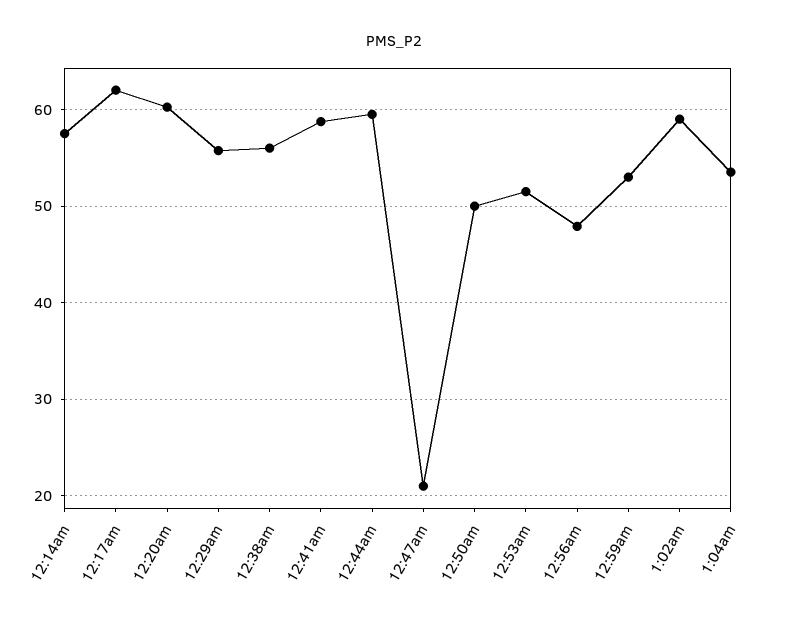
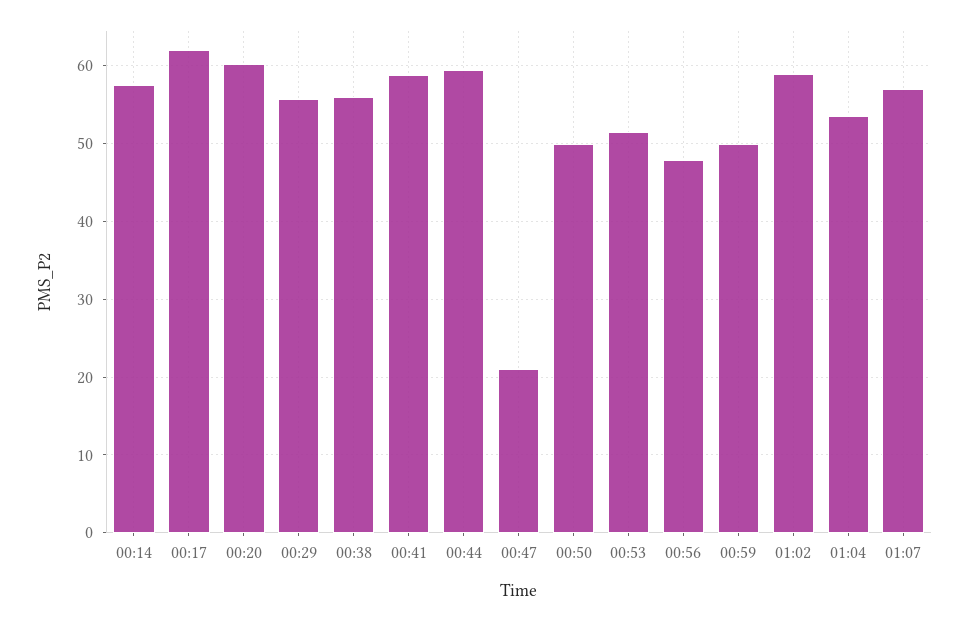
12:59am: 53 -> 50
01:07: none -> 57

